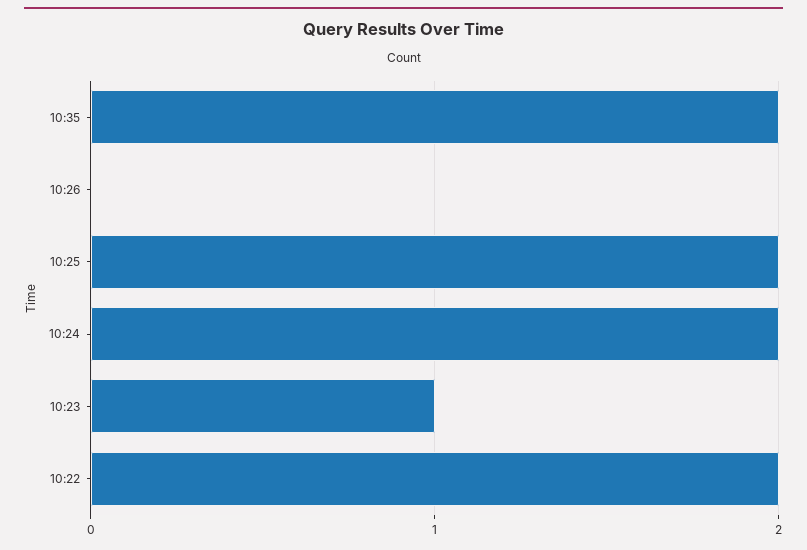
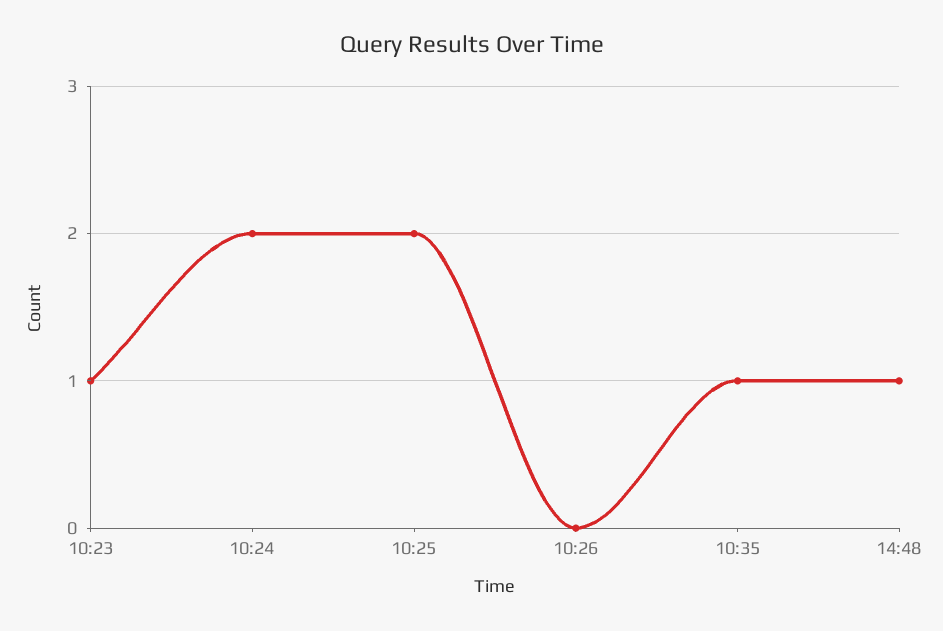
10:35: 2 -> 1
10:22: 2 -> none
14:48: none -> 1

